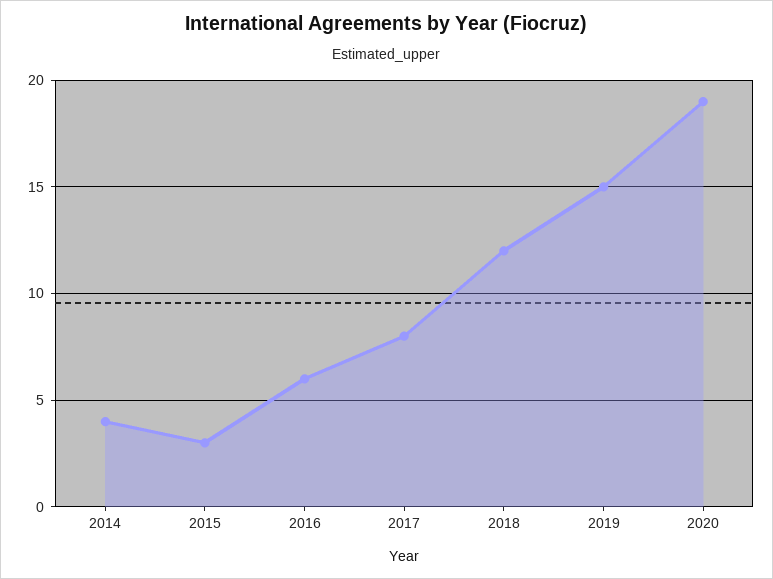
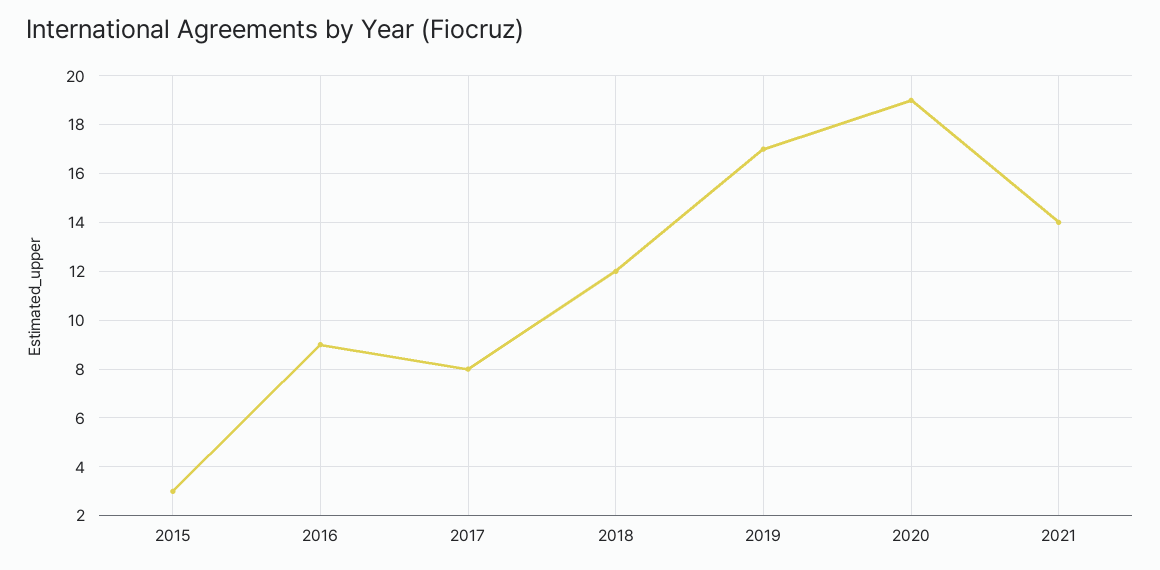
2014: 4 -> none
2016: 6 -> 9
2019: 15 -> 17
2021: none -> 14

